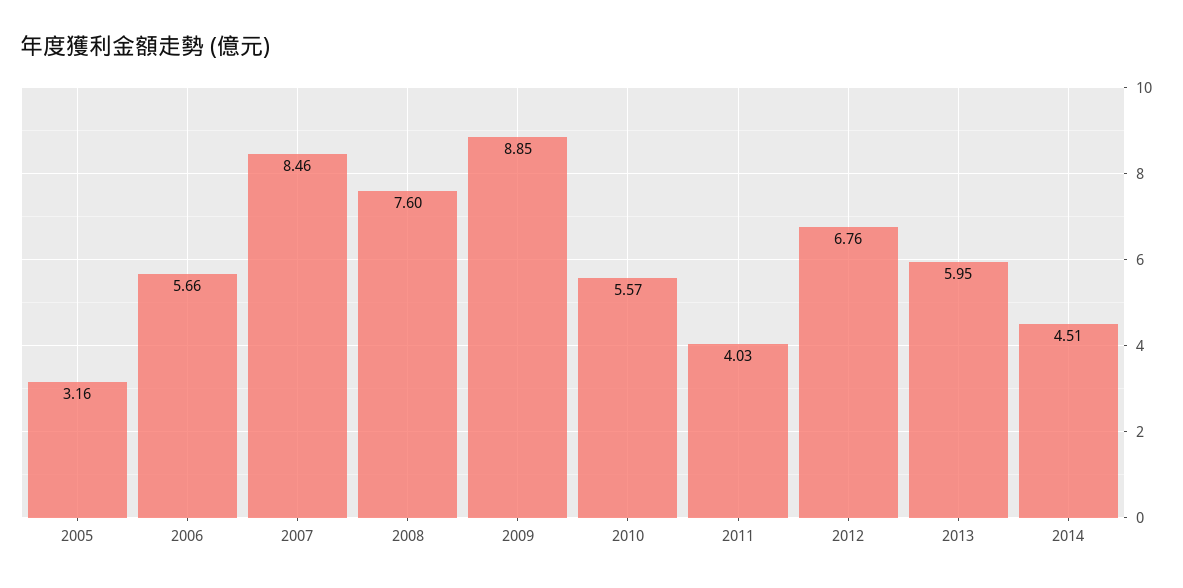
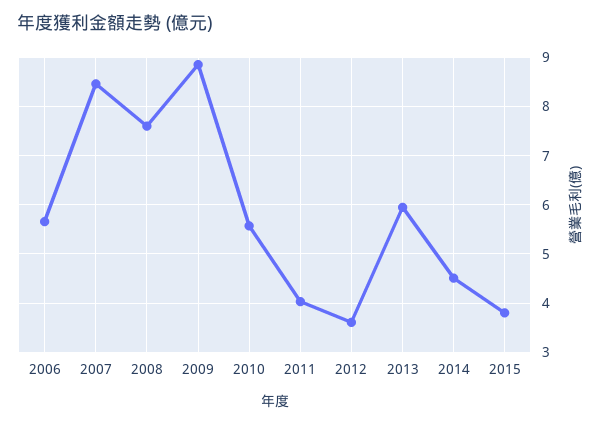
2005: 3.16 -> none
2012: 6.76 -> 3.6
2015: none -> 3.8

